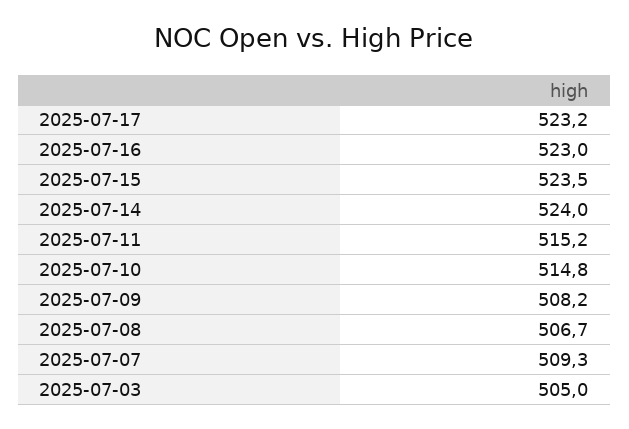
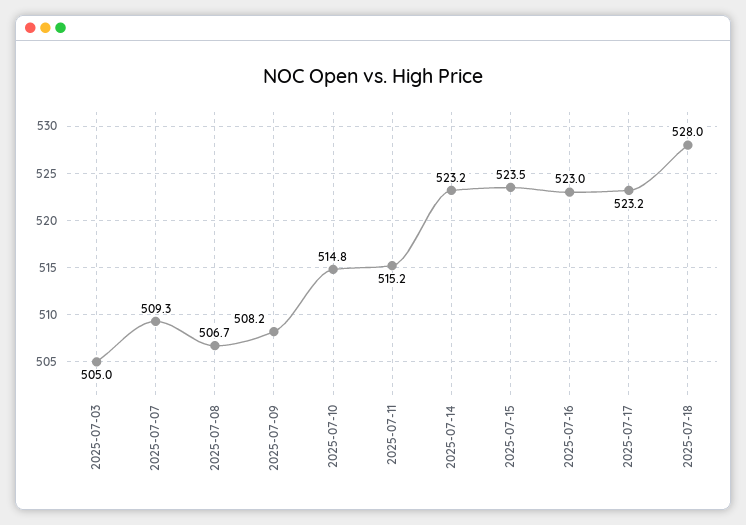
2025-07-14: 524 -> 523.2
2025-07-18: none -> 528

